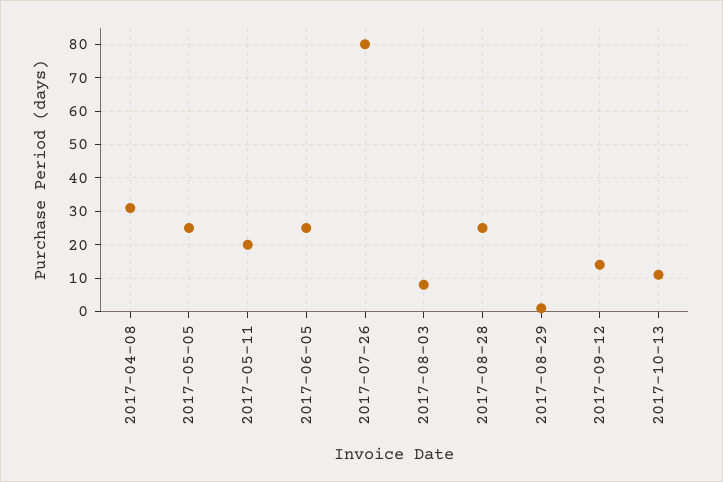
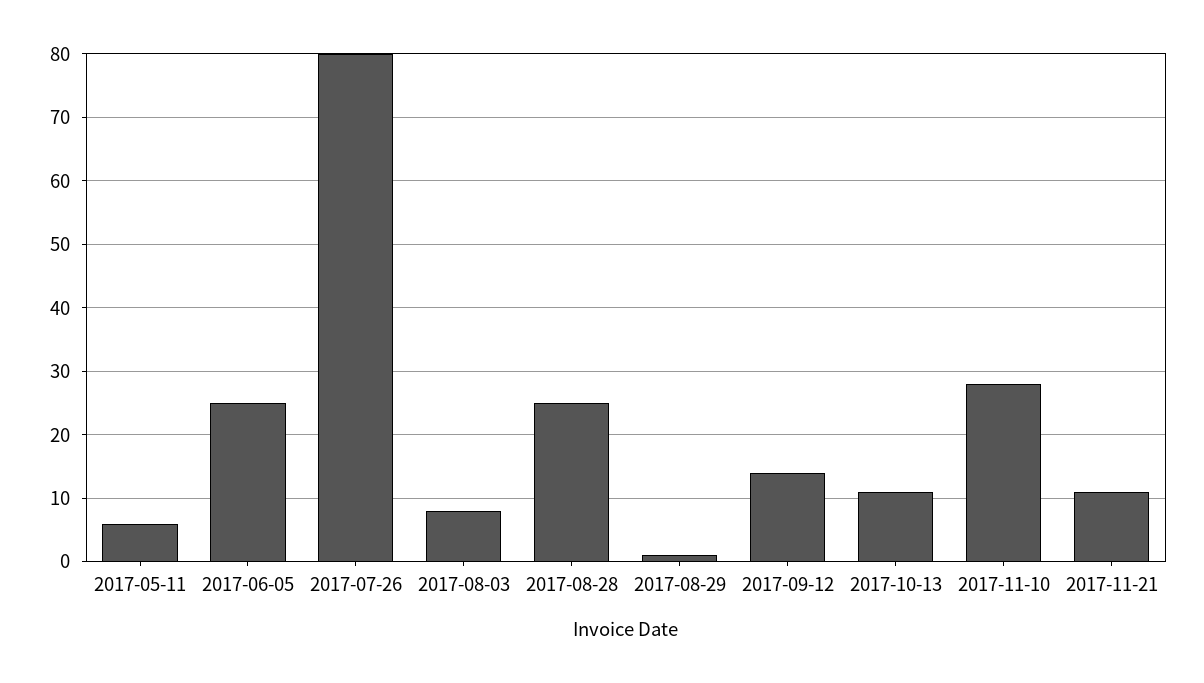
2017-04-08: 30 -> none
2017-05-05: 25 -> none
2017-05-11: 20 -> 6
2017-11-10: none -> 28
2017-11-21: none -> 11

